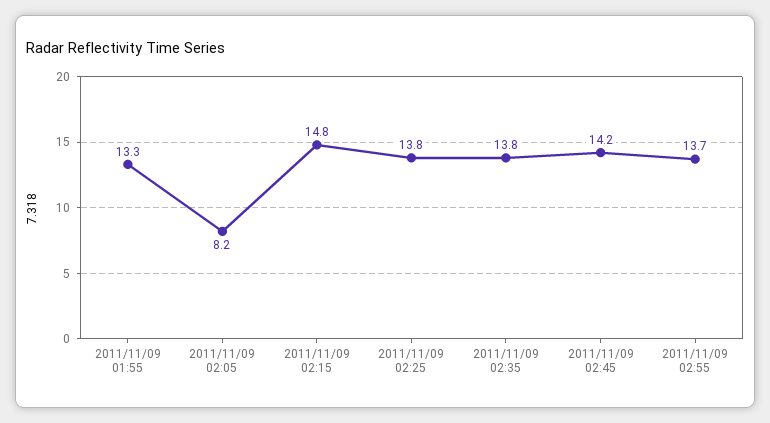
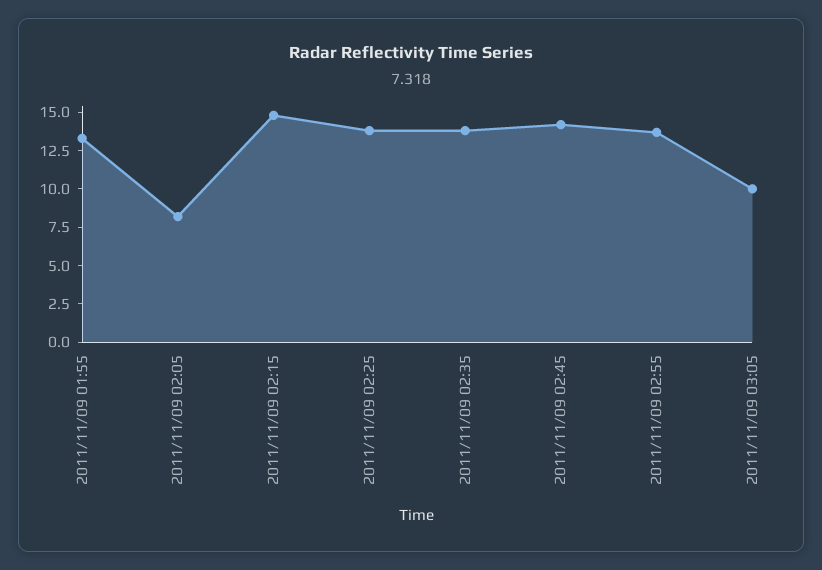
2011/11/09 03:05: none -> 10

